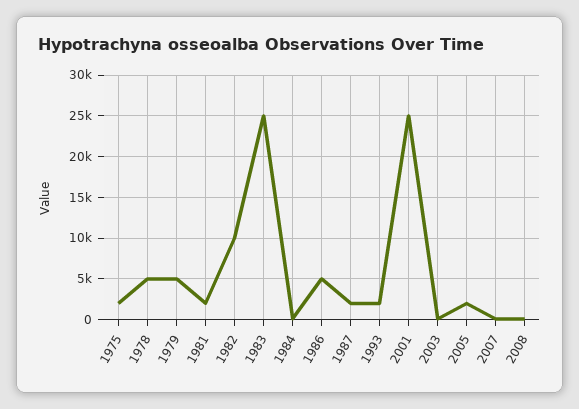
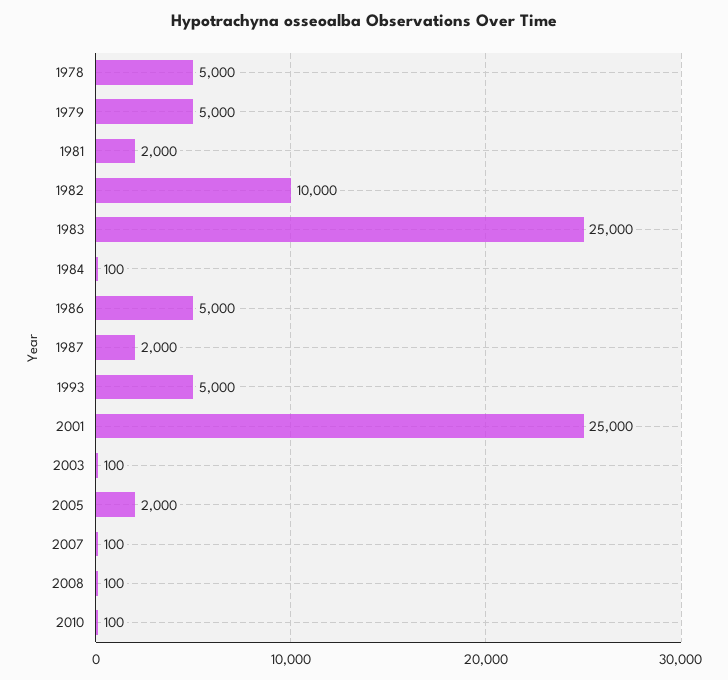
1975: 2000 -> none
1993: 2000 -> 5000
2010: none -> 100

